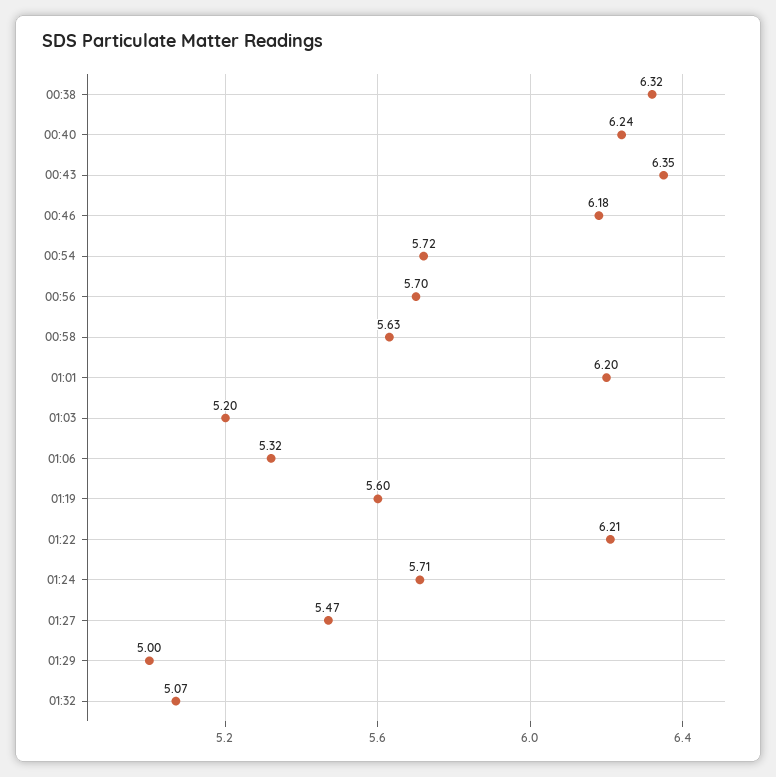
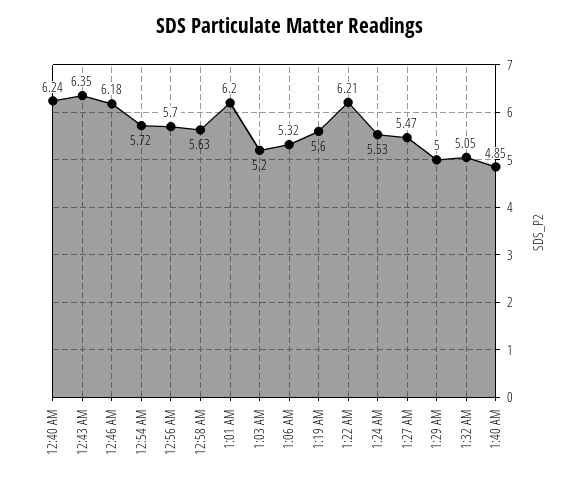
00:38: 6.32 -> none
01:24: 5.71 -> 5.53
01:32: 5.07 -> 5.05
1:40 AM: none -> 4.85

